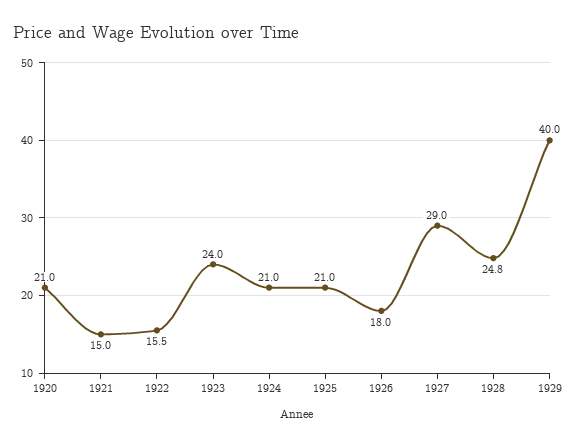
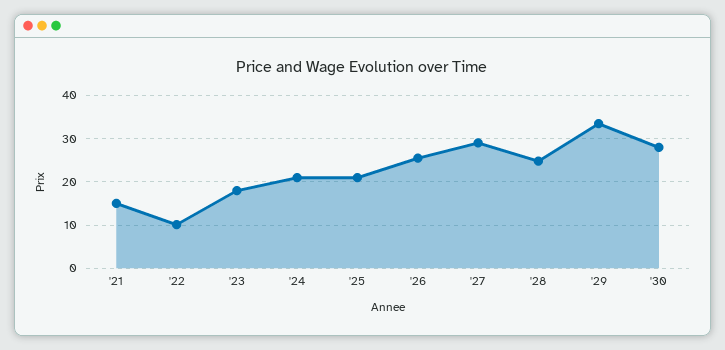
1920: 21 -> none
1922: 15.5 -> 10
1923: 24 -> 18
1926: 18 -> 26
1929: 40 -> 34
'30: none -> 28

